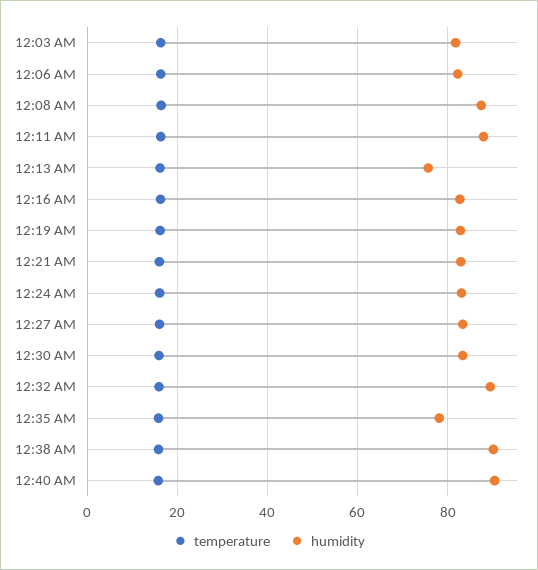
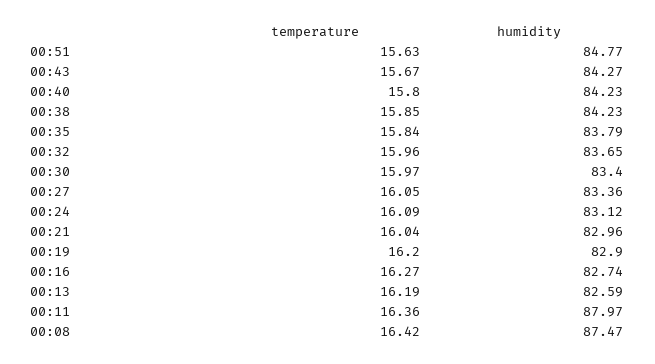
temperature, 12:03 AM: 16 -> none
humidity, 12:03 AM: 82 -> none
temperature, 12:06 AM: 16 -> none
humidity, 12:06 AM: 82 -> none
humidity, 12:13 AM: 76 -> 82.59
humidity, 12:32 AM: 90 -> 83.65
humidity, 12:35 AM: 78 -> 83.79
humidity, 12:38 AM: 90 -> 84.23
humidity, 12:40 AM: 90 -> 84.23
temperature, 00:51: none -> 15.63
humidity, 00:51: none -> 84.77
temperature, 00:43: none -> 15.67
humidity, 00:43: none -> 84.27

